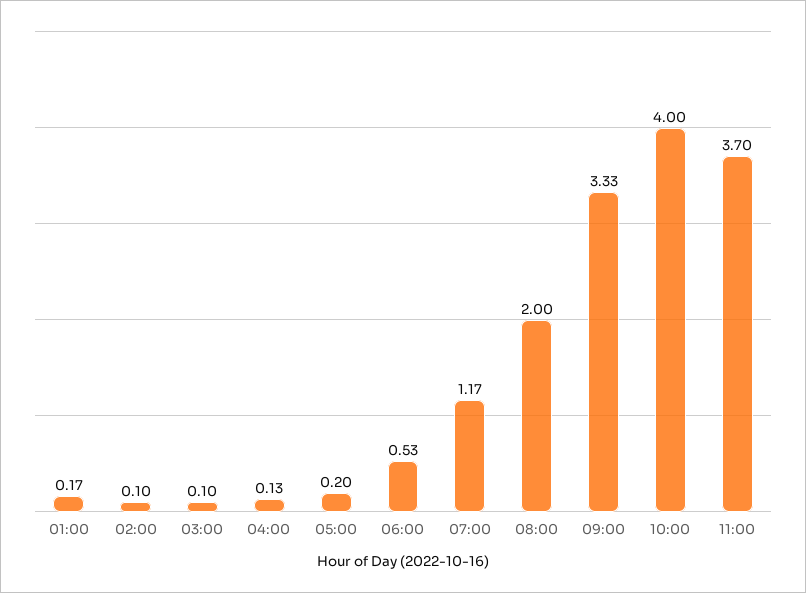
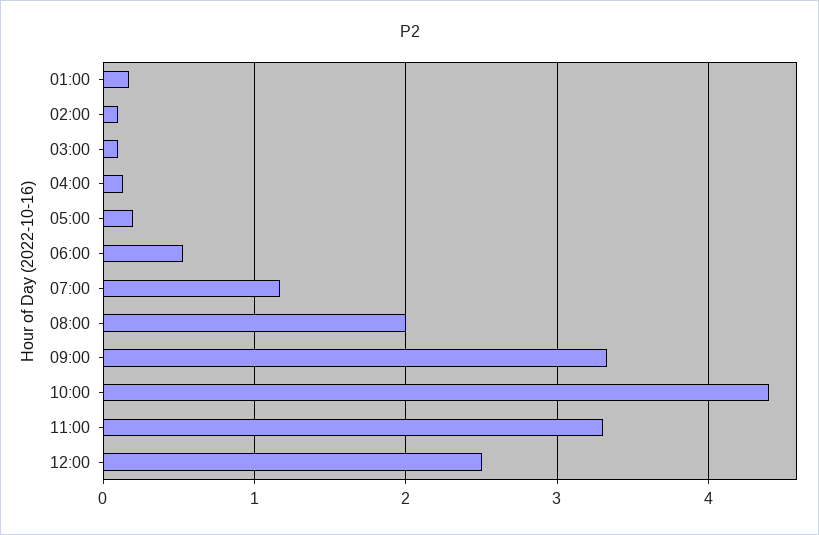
10:00: 4 -> 4.4
11:00: 3.7 -> 3.3
12:00: none -> 2.5

